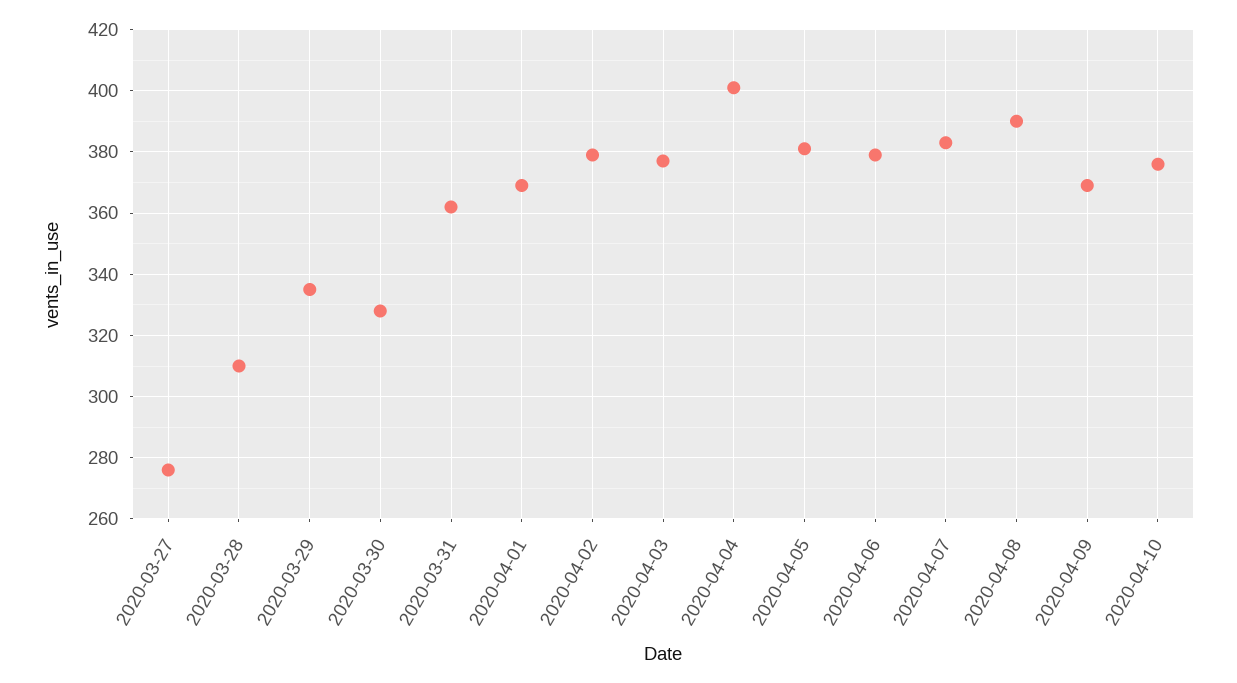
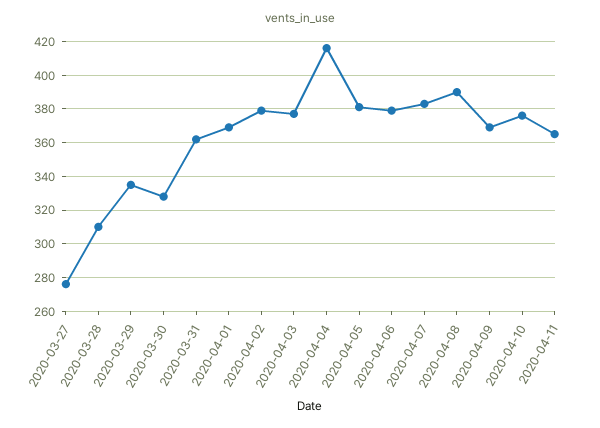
2020-04-04: 400 -> 415
2020-04-11: none -> 365

